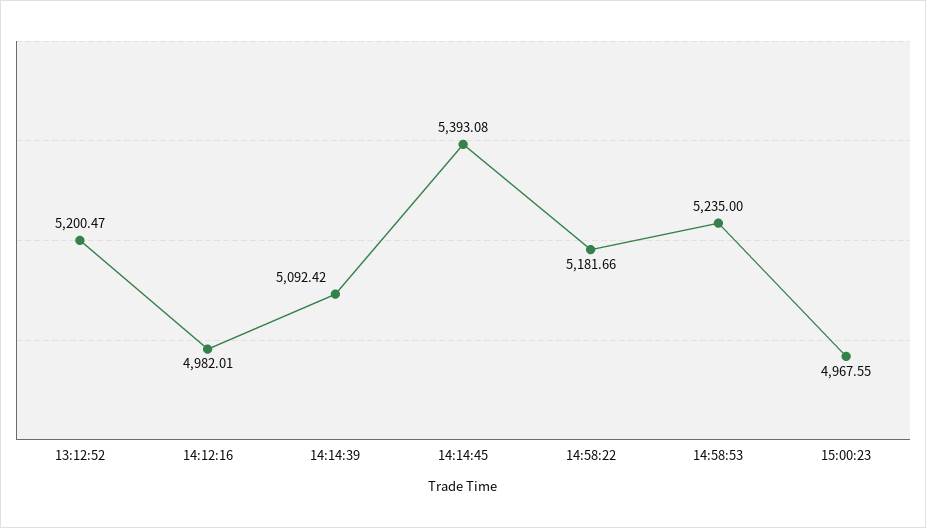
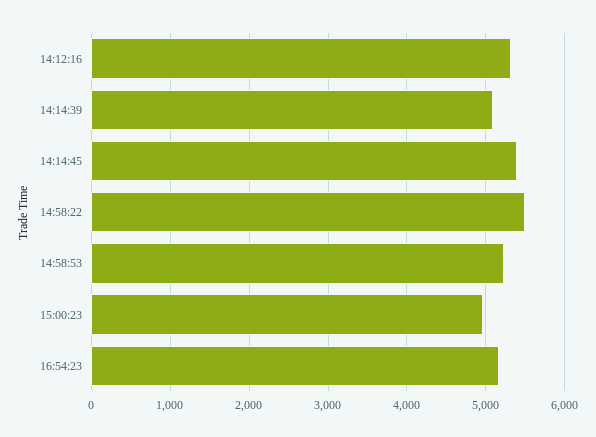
13:12:52: 5200.47 -> none
14:12:16: 4982.01 -> 5300
14:58:22: 5181.66 -> 5500
16:54:23: none -> 5200

